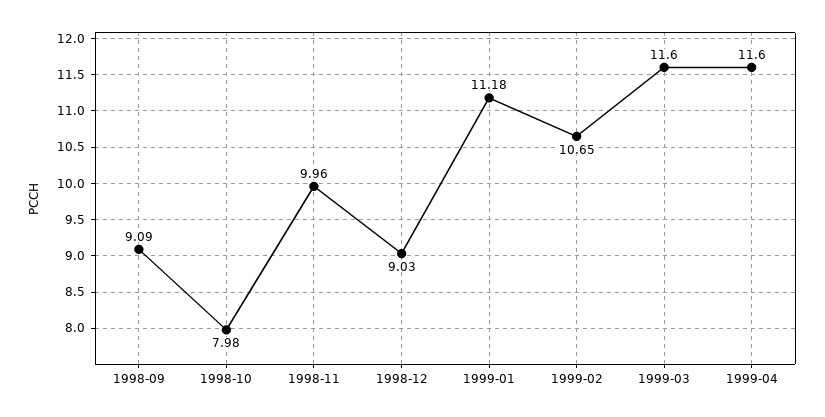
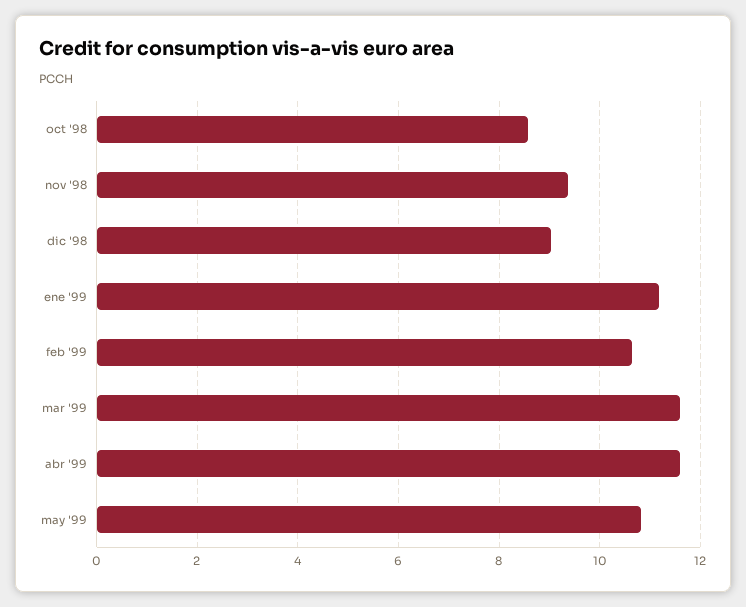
1998-09: 9.09 -> none
1998-10: 7.98 -> 8.6
1998-11: 9.96 -> 9.4
may '99: none -> 10.8

